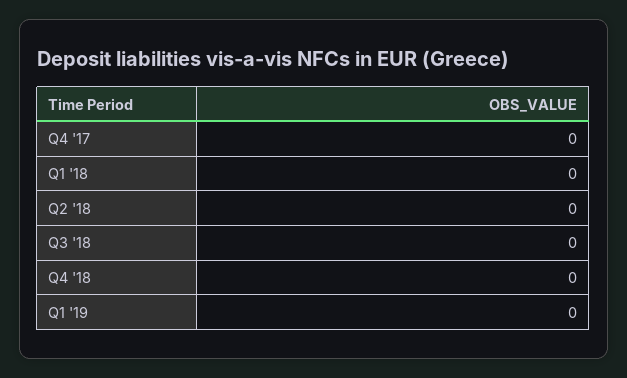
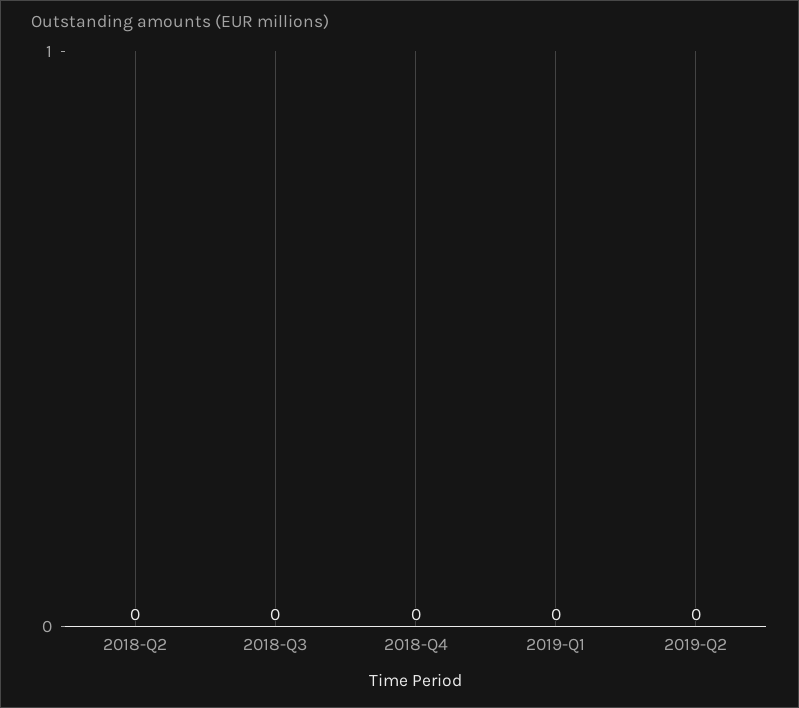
Q4 '17: 0 -> none
Q1 '18: 0 -> none
2019-Q2: none -> 0

